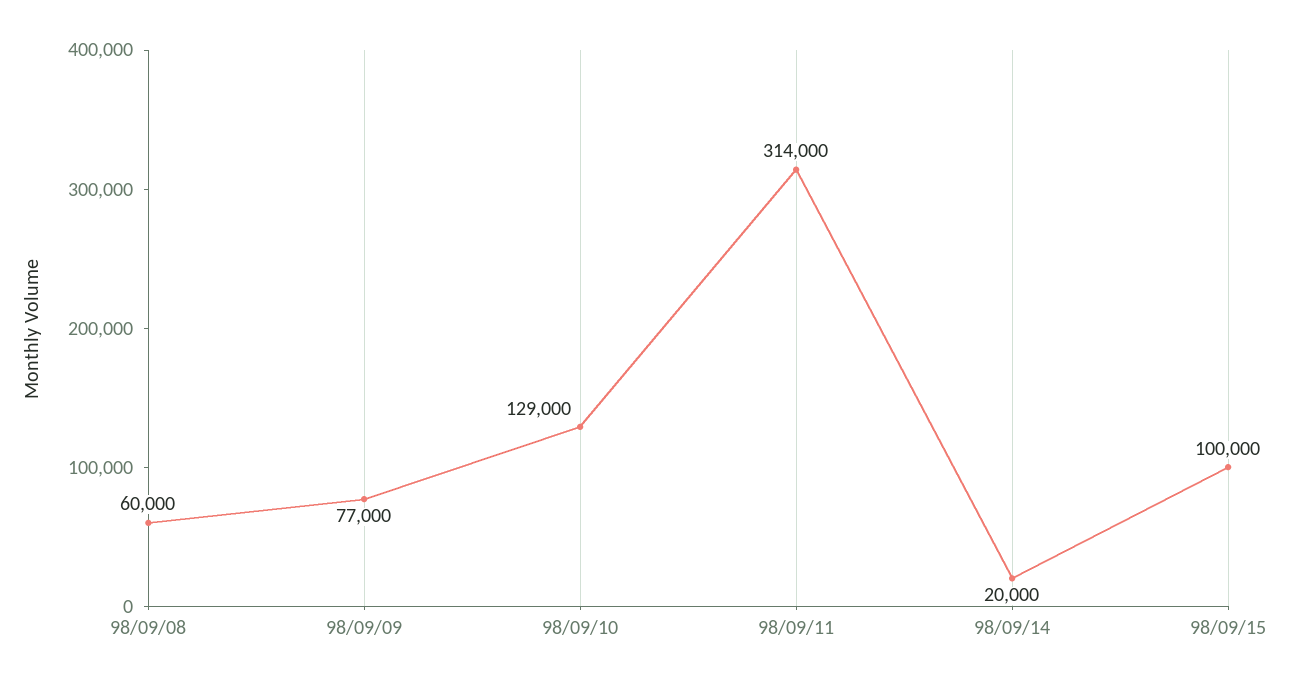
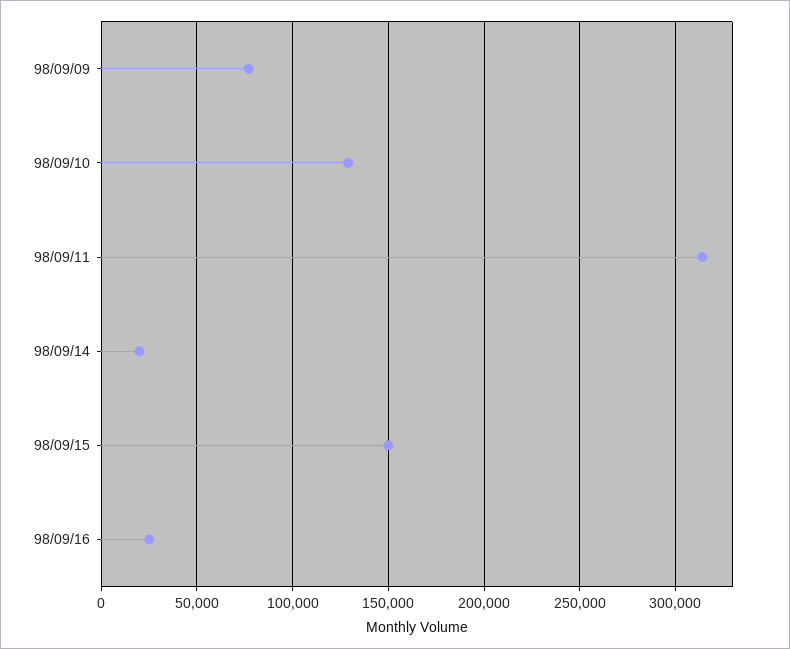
98/09/08: 60000 -> none
98/09/15: 100000 -> 150000
98/09/16: none -> 25000

